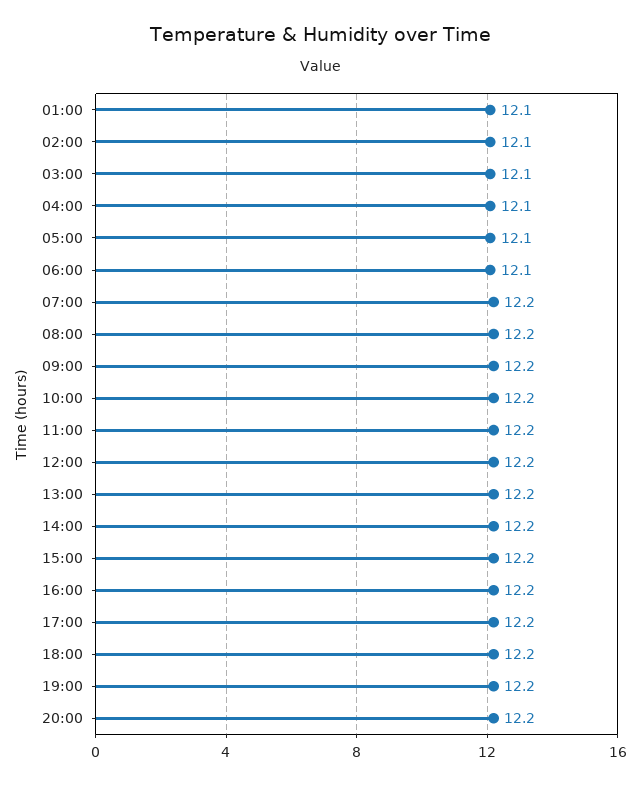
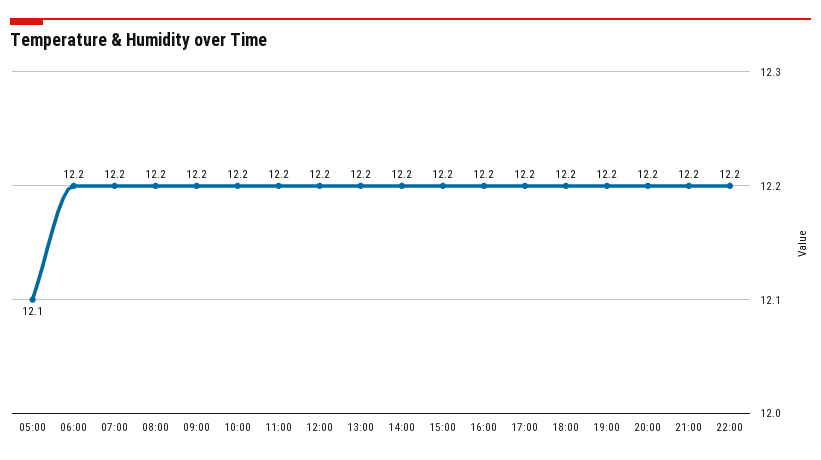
01:00: 12.1 -> none
02:00: 12.1 -> none
03:00: 12.1 -> none
04:00: 12.1 -> none
06:00: 12.1 -> 12.2
21:00: none -> 12.2
22:00: none -> 12.2

